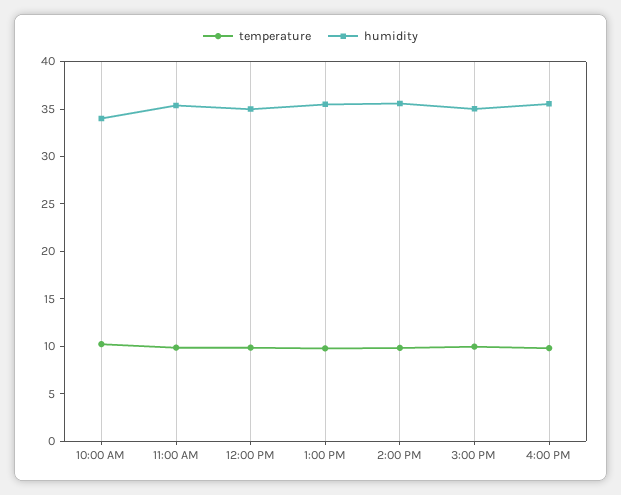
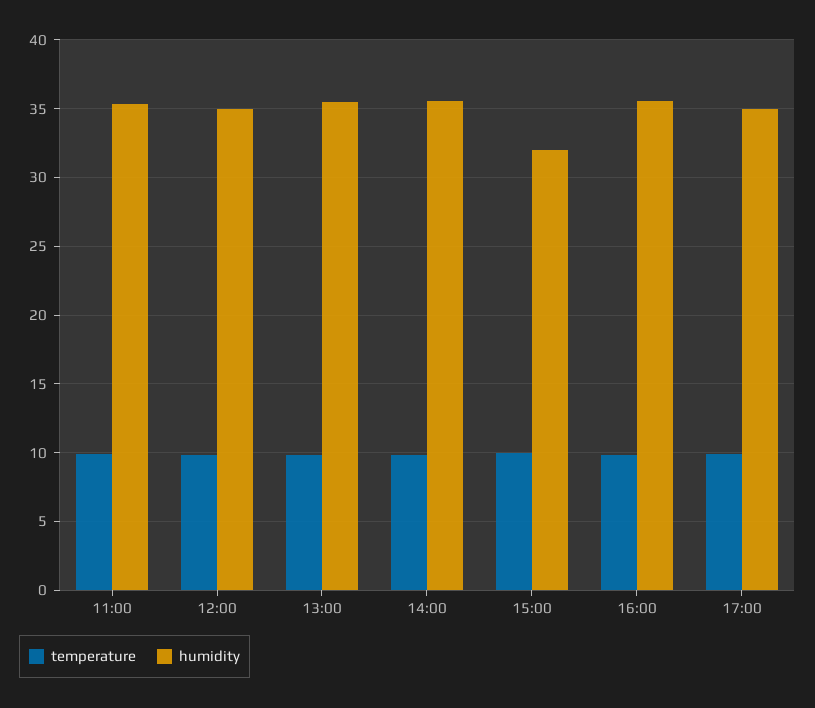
temperature, 10:00 AM: 10 -> none
humidity, 10:00 AM: 34 -> none
humidity, 3:00 PM: 35 -> 32
temperature, 17:00: none -> 10
humidity, 17:00: none -> 35

